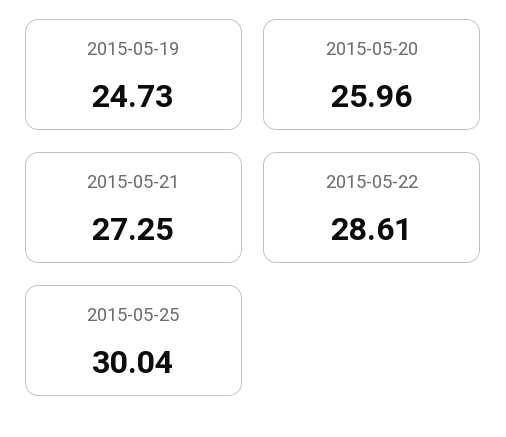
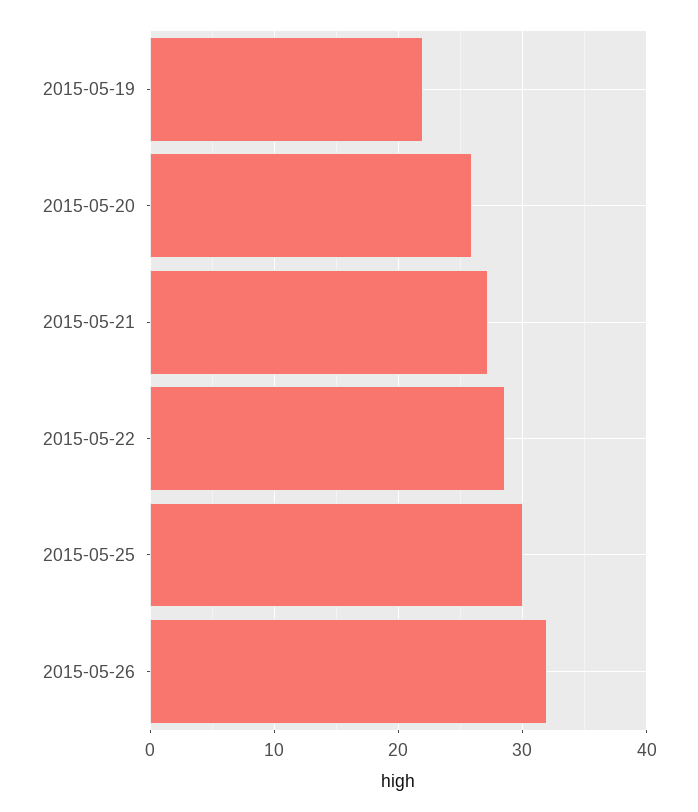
2015-05-19: 24.73 -> 22
2015-05-26: none -> 32

